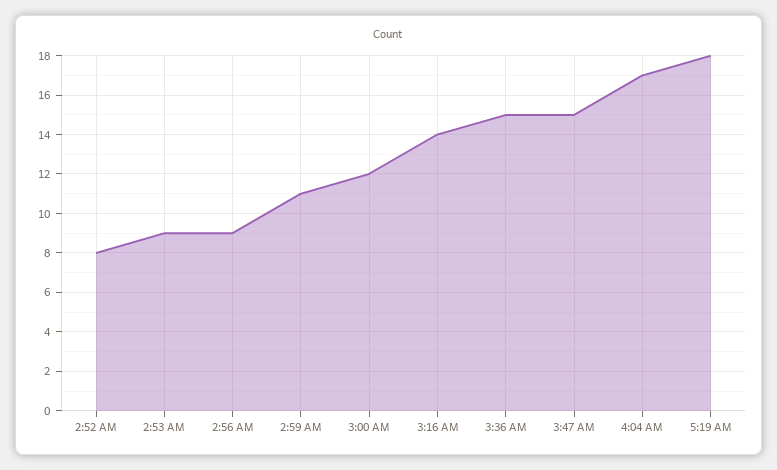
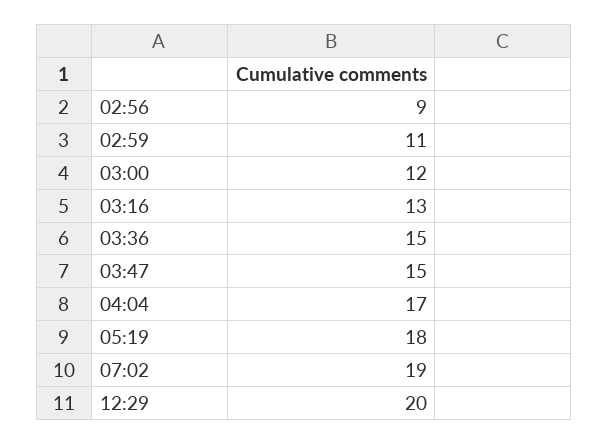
2:52 AM: 8 -> none
2:53 AM: 9 -> none
3:16 AM: 14 -> 13
07:02: none -> 19
12:29: none -> 20

